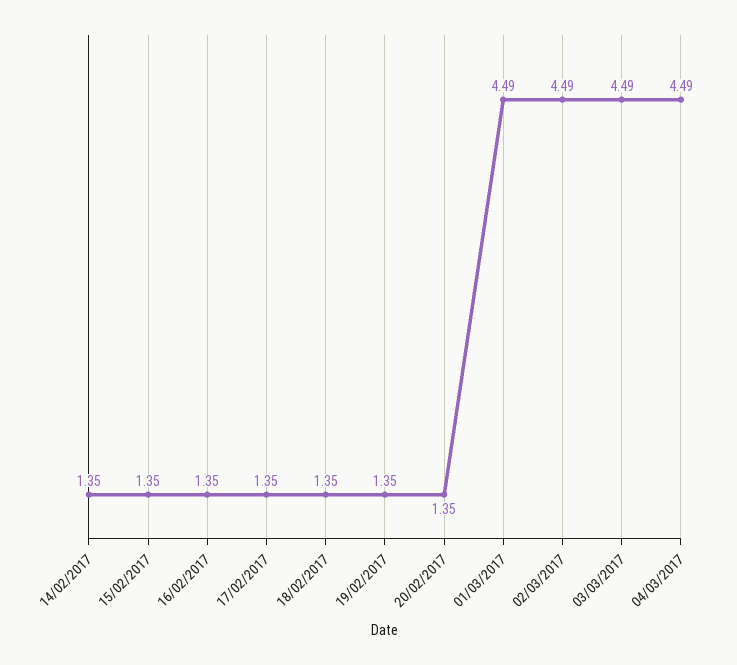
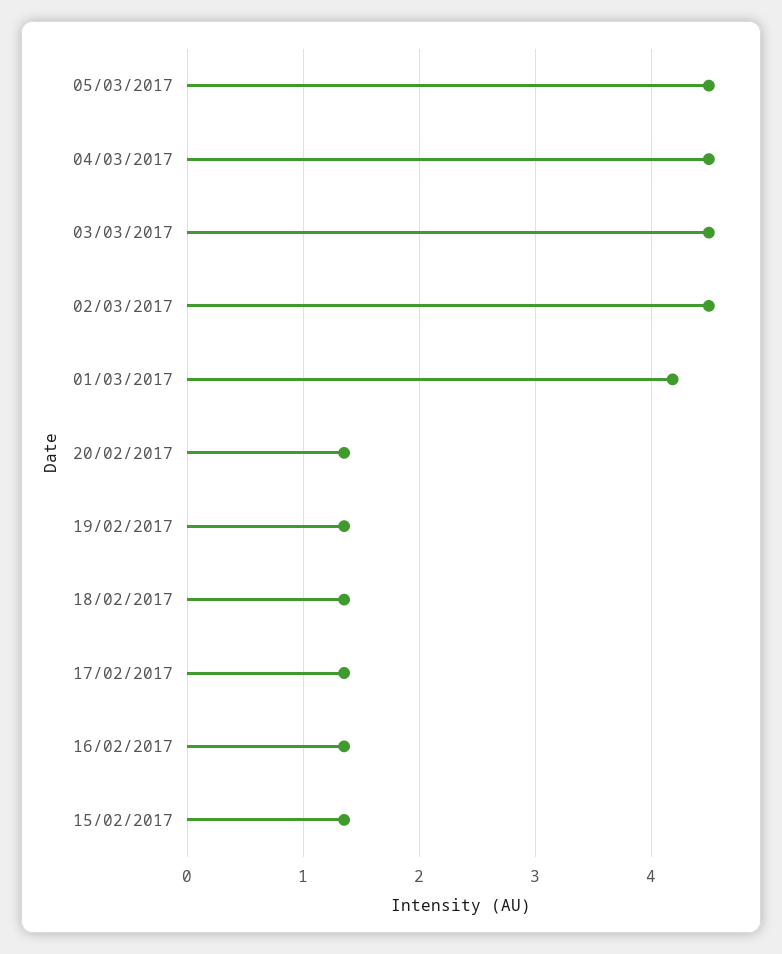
14/02/2017: 1.35 -> none
01/03/2017: 4.49 -> 4.2
05/03/2017: none -> 4.5

